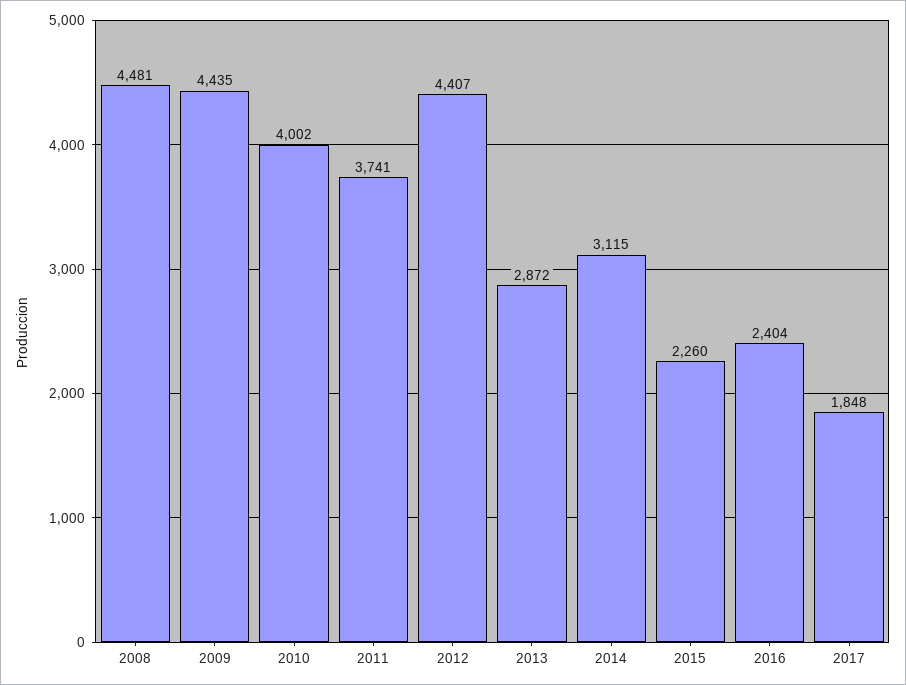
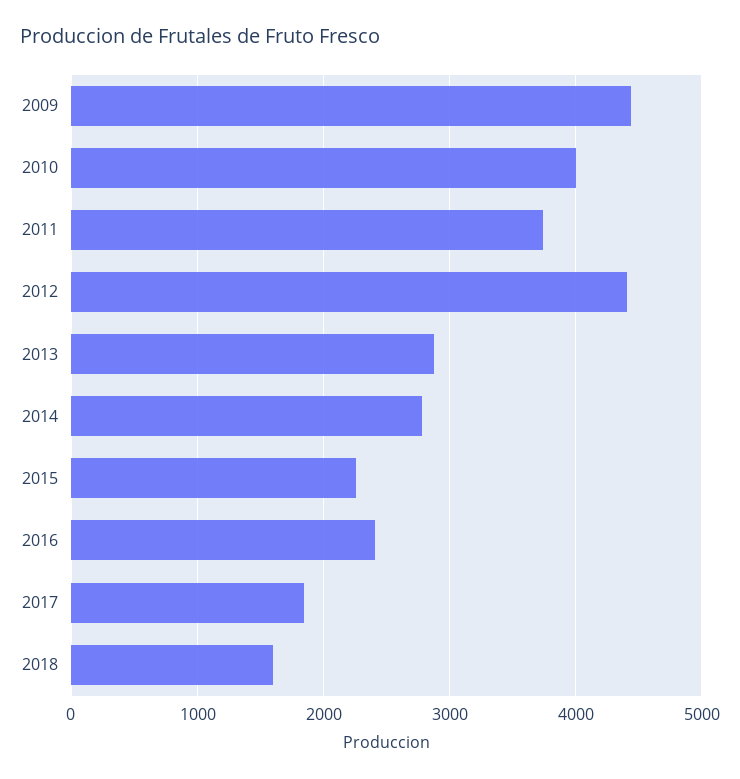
2008: 4481 -> none
2014: 3115 -> 2800
2018: none -> 1600

